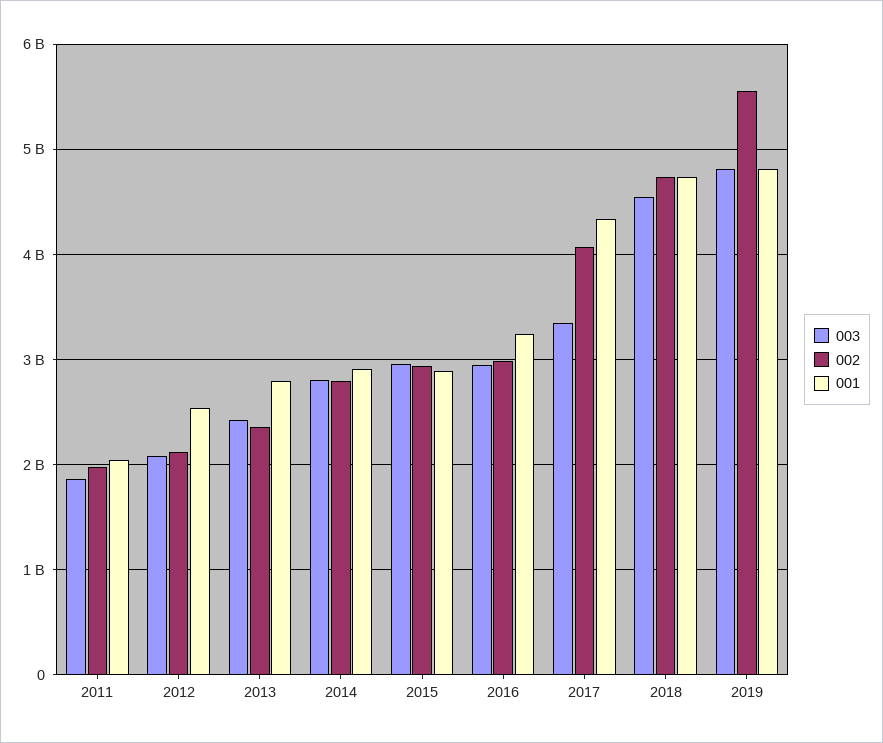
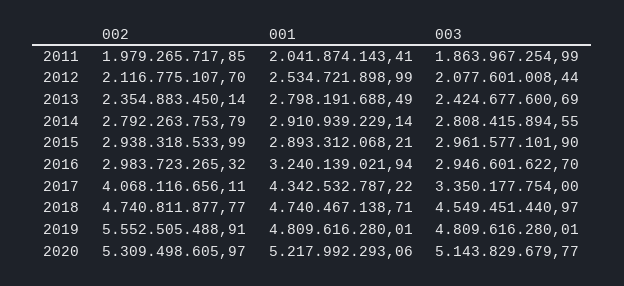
002, 2020: none -> 5309498605.97
001, 2020: none -> 5217992293.06
003, 2020: none -> 5143829679.77

